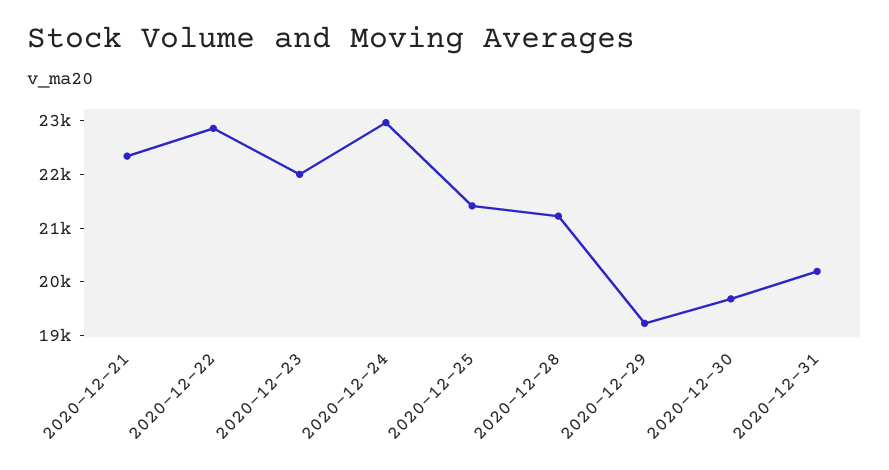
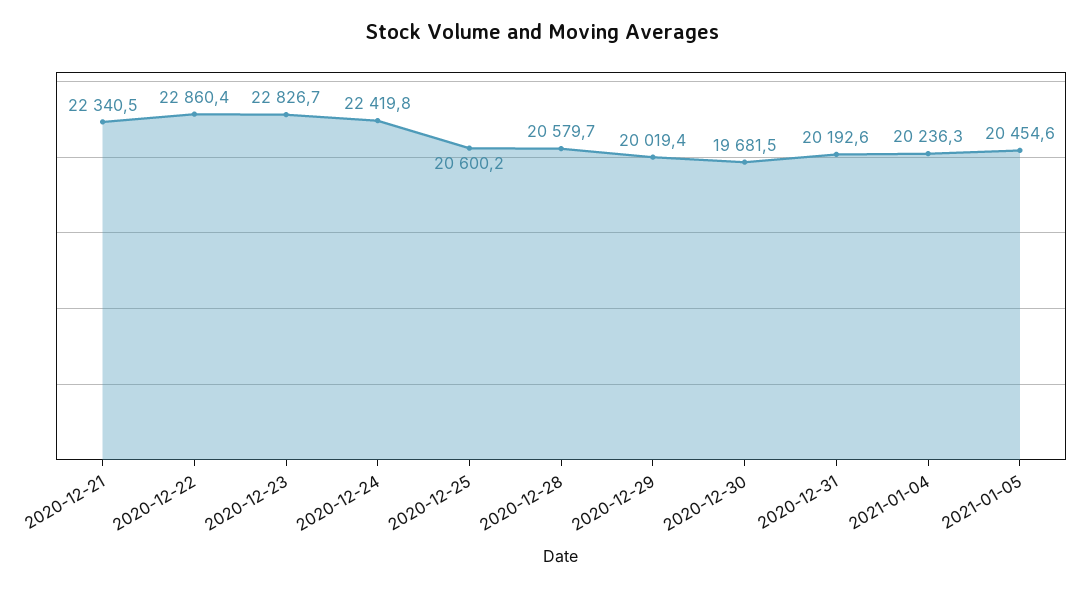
2020-12-23: 22000 -> 22826.7
2020-12-24: 23000 -> 22419.8
2020-12-25: 21400 -> 20600.2
2020-12-28: 21200 -> 20579.7
2020-12-29: 19200 -> 20019.4
2021-01-04: none -> 20236.3
2021-01-05: none -> 20454.6

